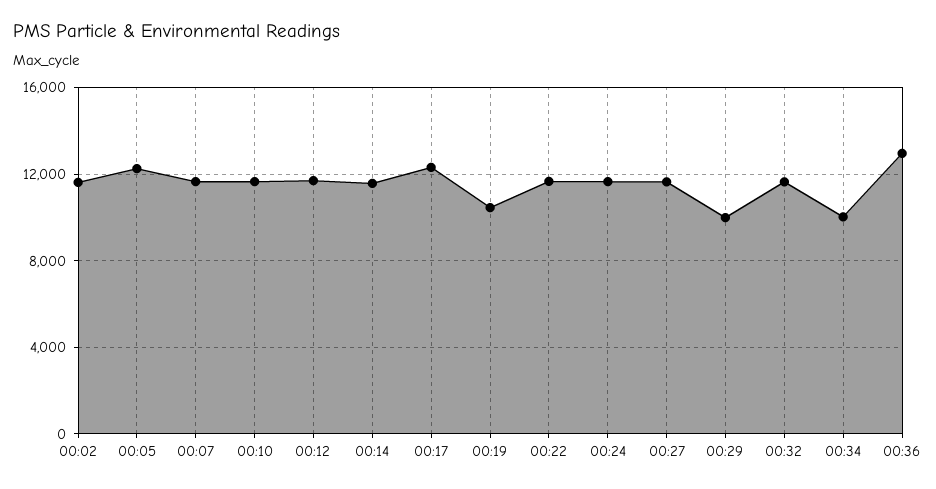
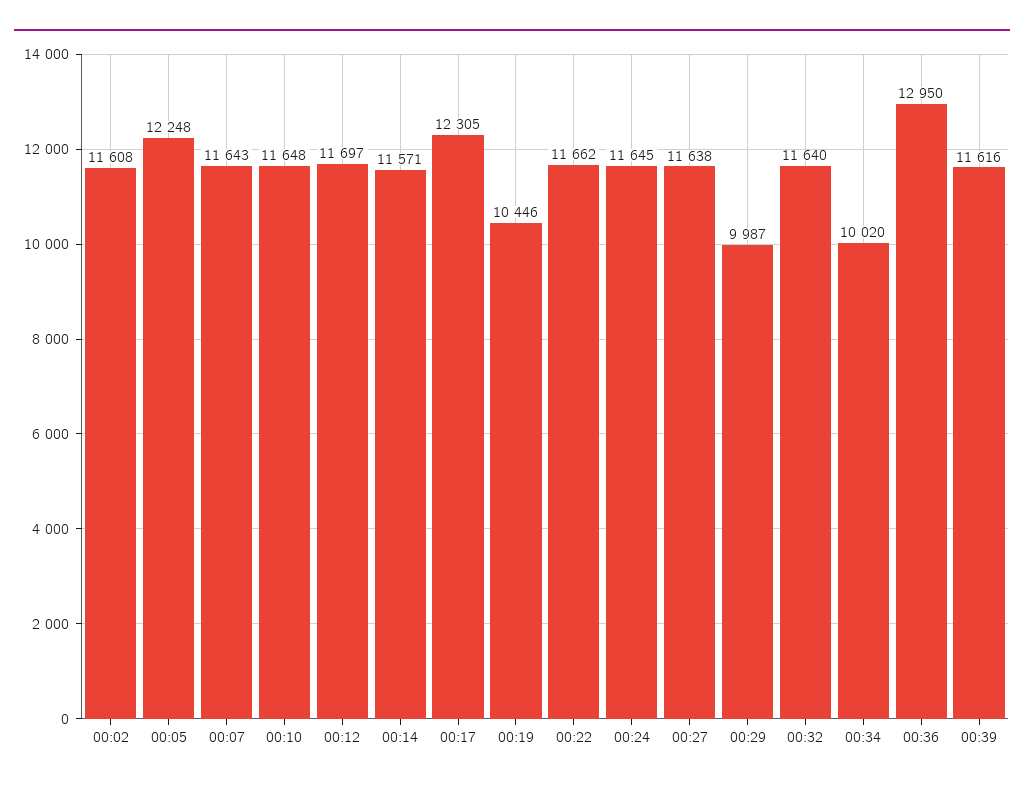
00:39: none -> 11616

